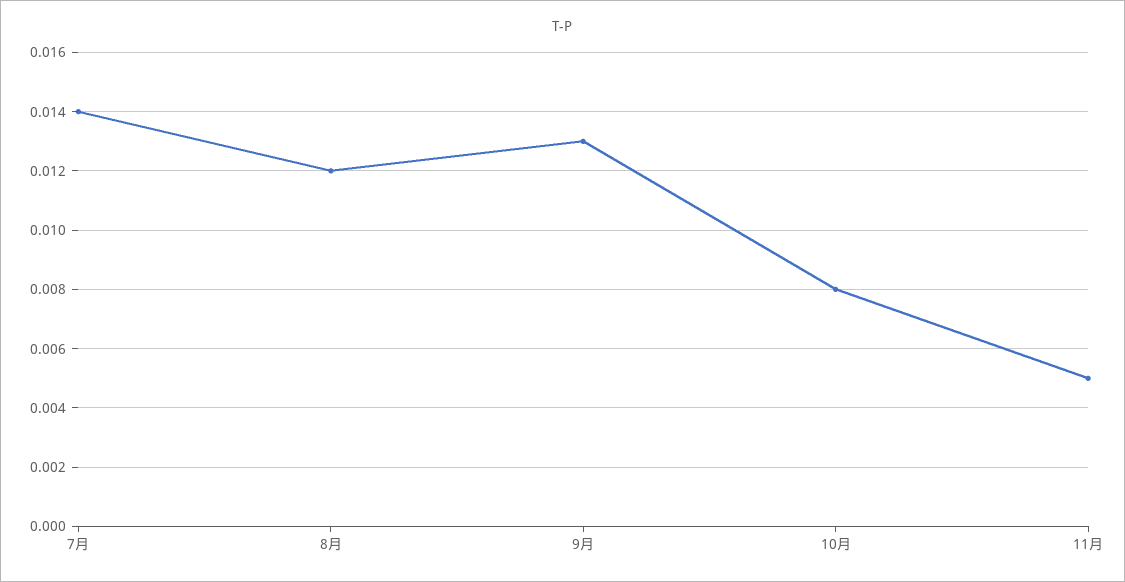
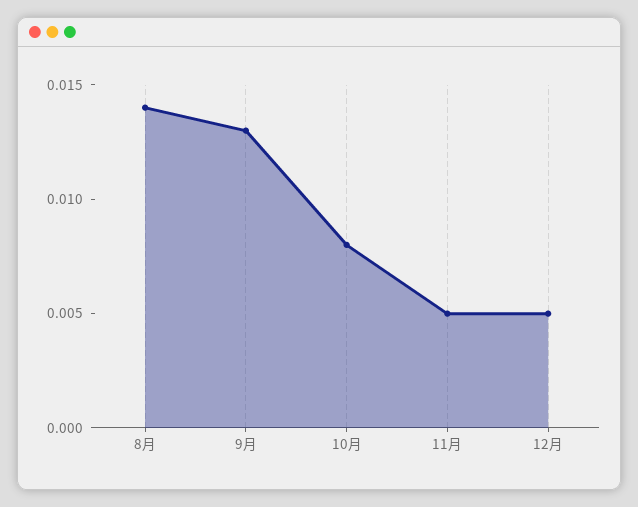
7月: 0.014 -> none
8月: 0.012 -> 0.014
12月: none -> 0.005

